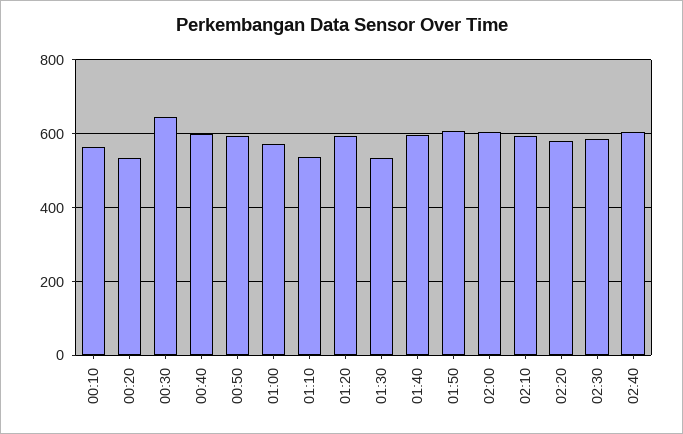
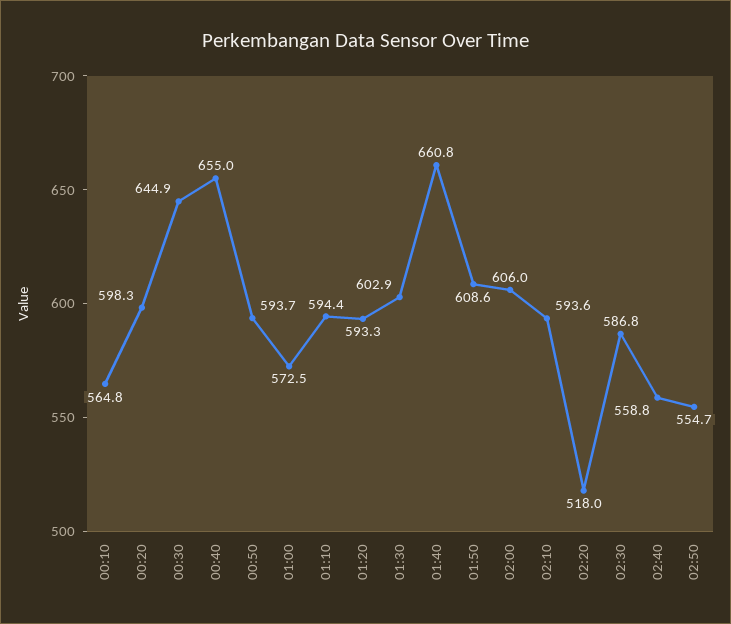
00:20: 540 -> 598.3
00:40: 600 -> 655
01:10: 540 -> 594.4
01:30: 540 -> 602.9
01:40: 600 -> 660.8
02:20: 580 -> 518
02:40: 600 -> 558.8
02:50: none -> 554.7

